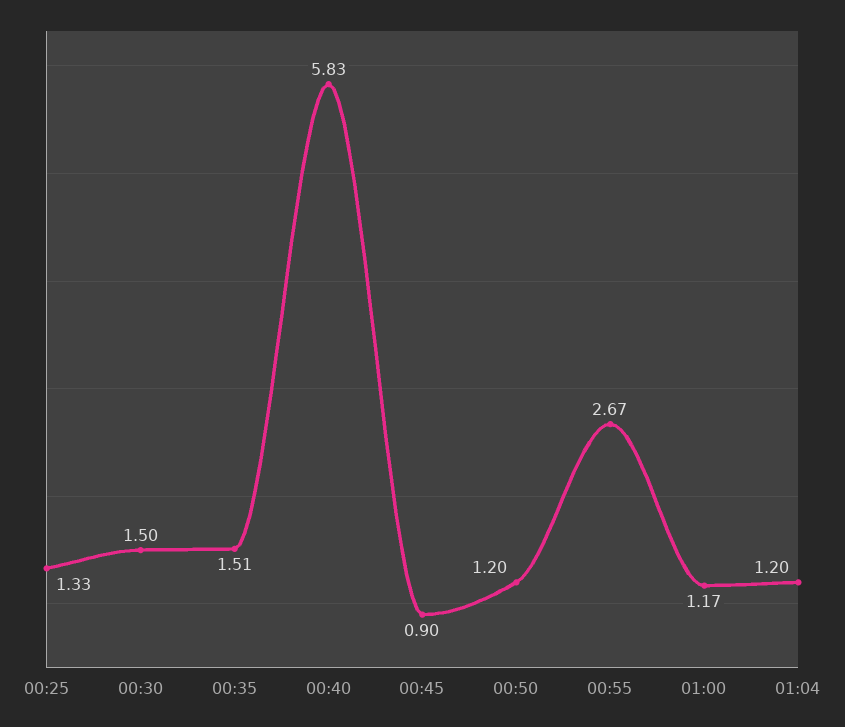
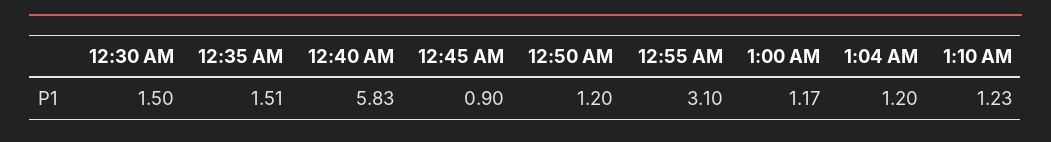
00:25: 1.33 -> none
00:55: 2.67 -> 3.1
1:10 AM: none -> 1.23

